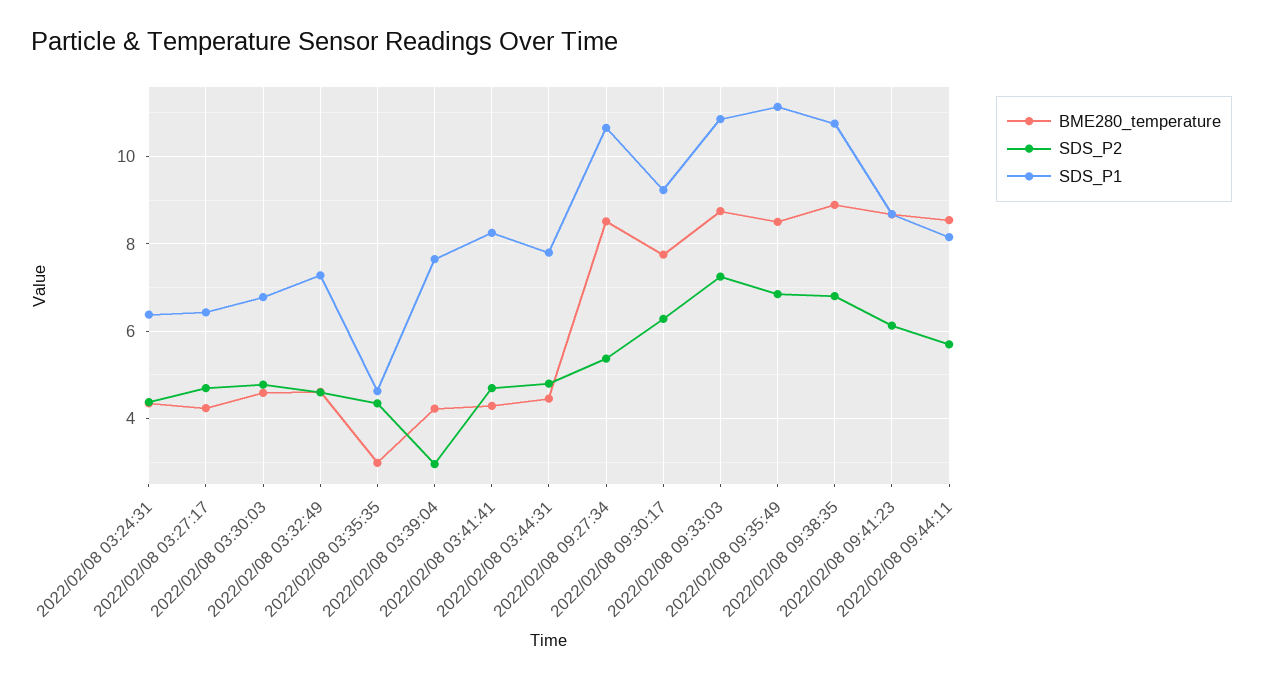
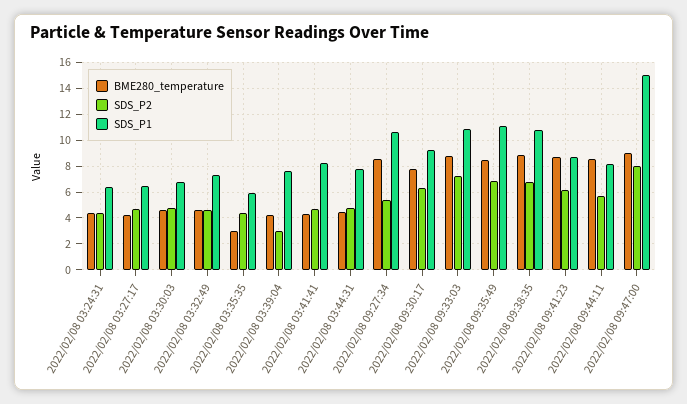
SDS_P1, 2022/02/08 03:35:35: 4.6 -> 6
BME280_temperature, 2022/02/08 09:47:00: none -> 9
SDS_P2, 2022/02/08 09:47:00: none -> 8
SDS_P1, 2022/02/08 09:47:00: none -> 15

